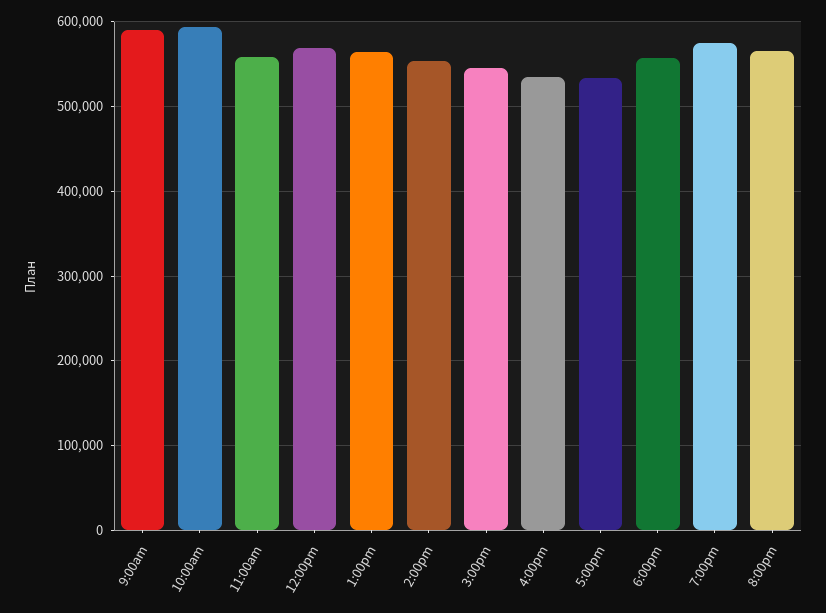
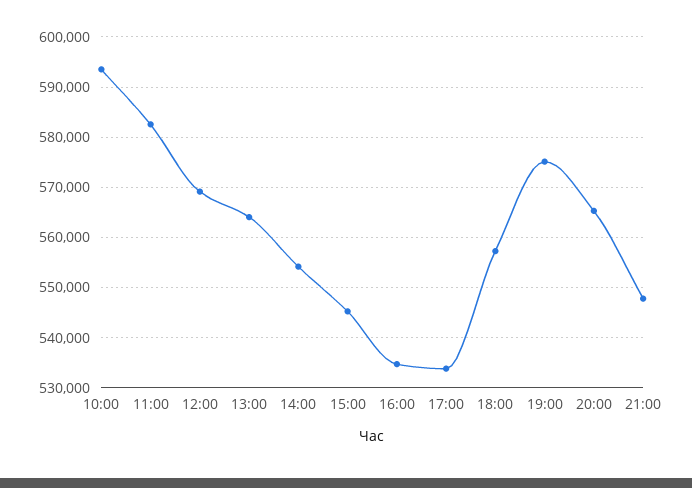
9:00am: 590000 -> none
11:00am: 560000 -> 582000
21:00: none -> 548000

